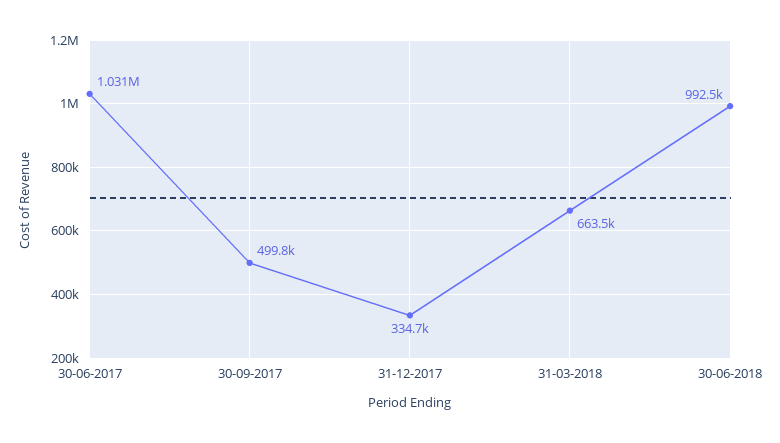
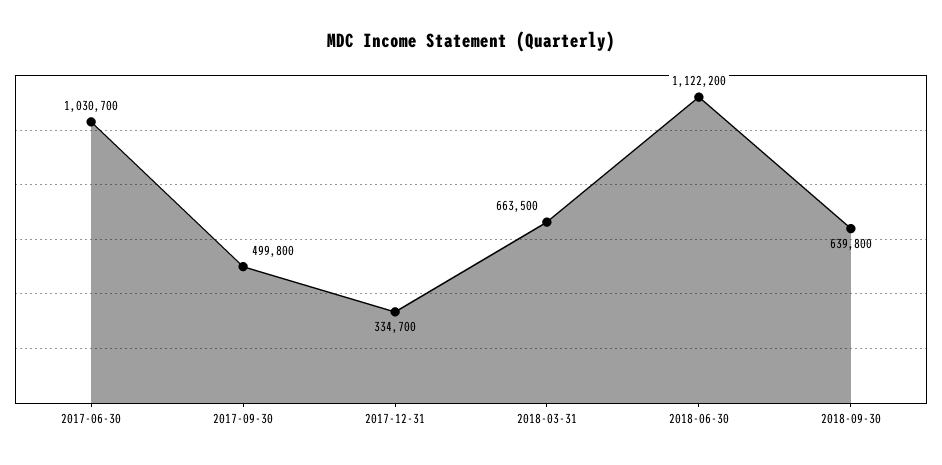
30-06-2018: 992500 -> 1122200
2018-09-30: none -> 639800

